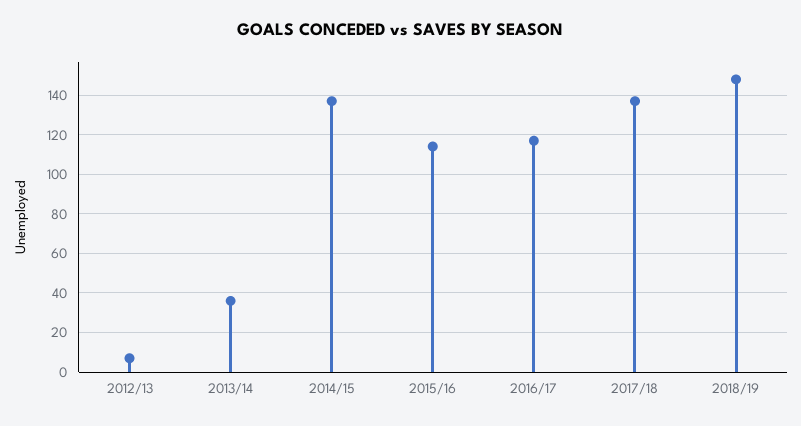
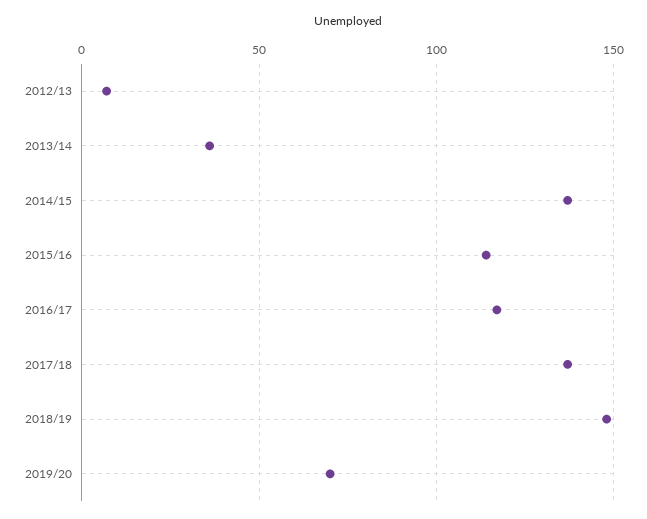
2019/20: none -> 70

